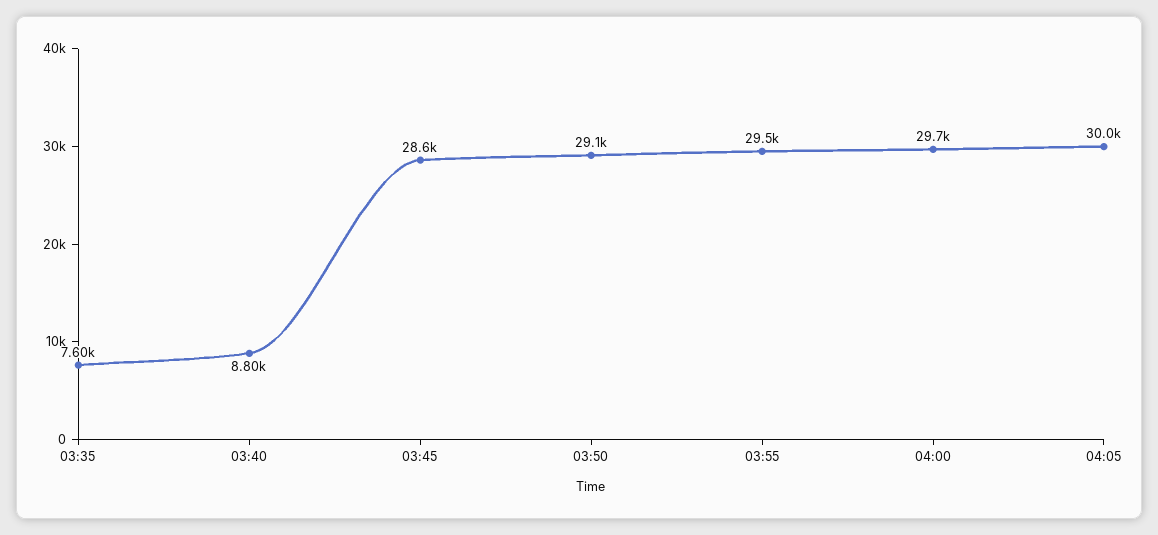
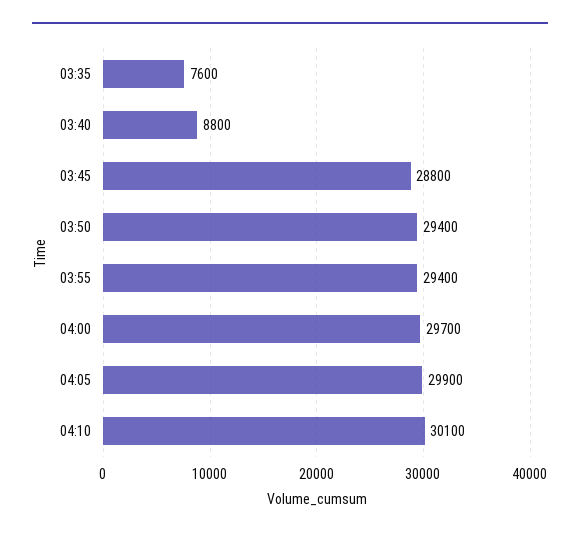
03:45: 28600 -> 28800
03:50: 29100 -> 29400
03:55: 29500 -> 29400
04:05: 30000 -> 29900
04:10: none -> 30100

